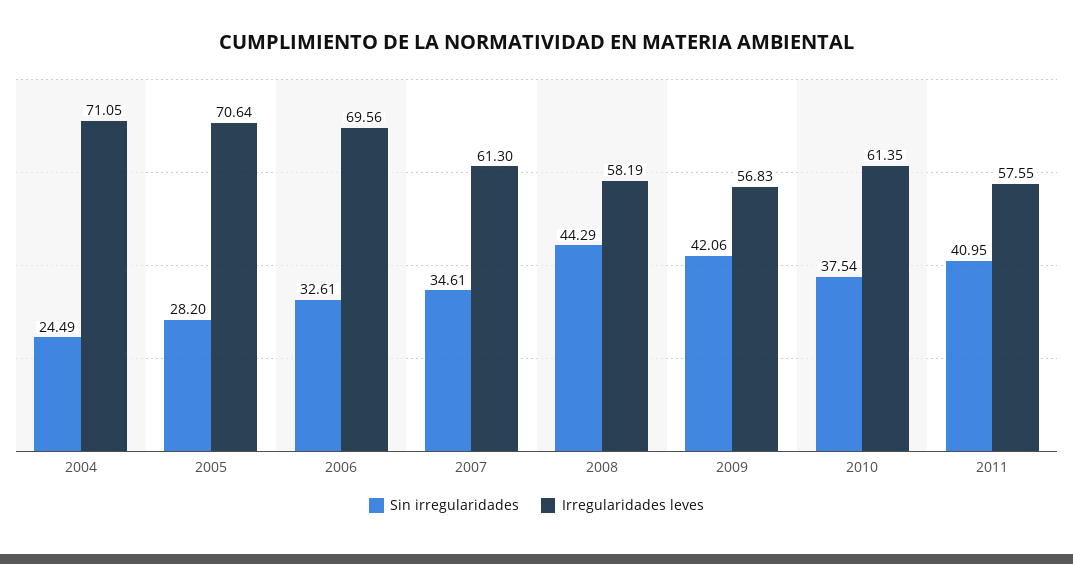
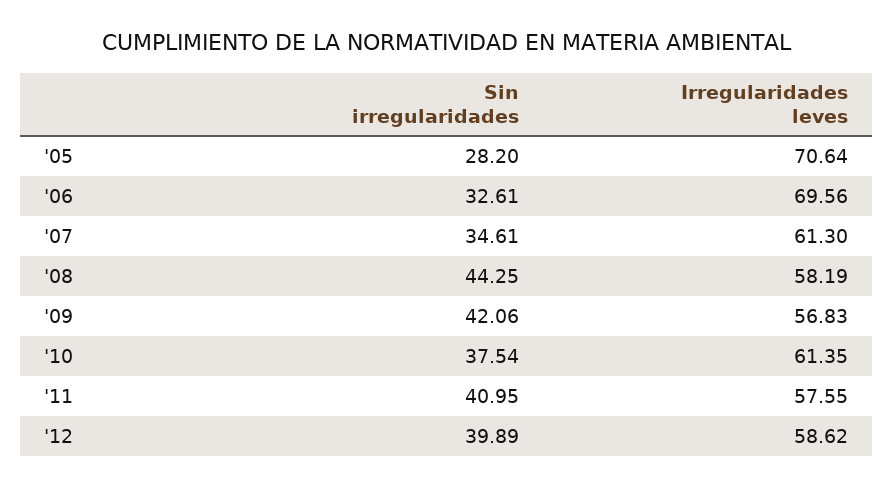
Sin irregularidades, 2004: 24.49 -> none
Irregularidades leves, 2004: 71.05 -> none
Sin irregularidades, 2008: 44.29 -> 44.25
Sin irregularidades, '12: none -> 39.89
Irregularidades leves, '12: none -> 58.62

